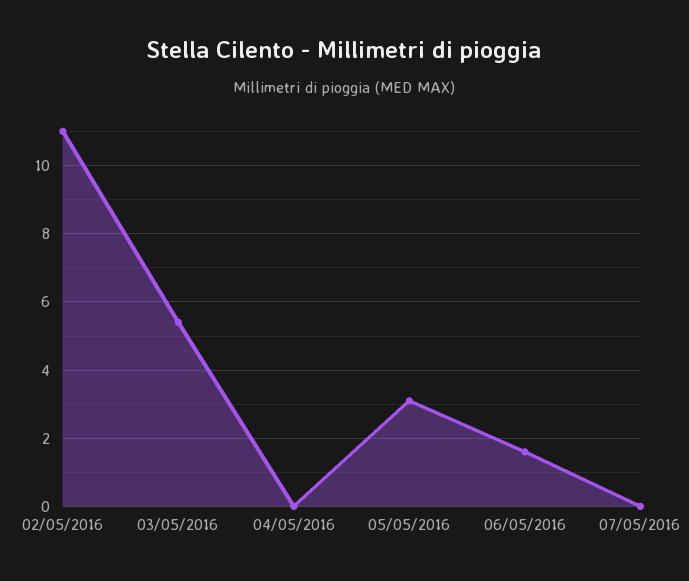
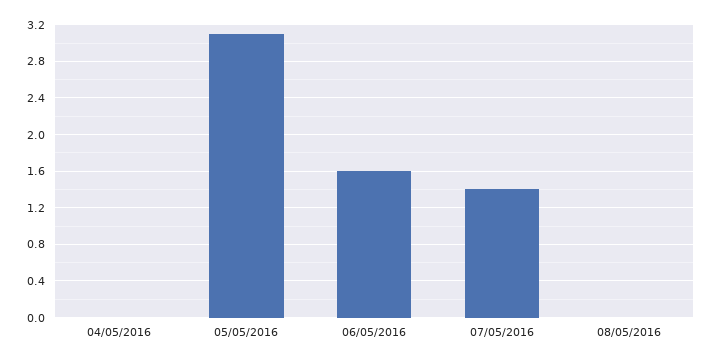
02/05/2016: 11 -> none
03/05/2016: 5.5 -> none
07/05/2016: 0 -> 1.4
08/05/2016: none -> 0

